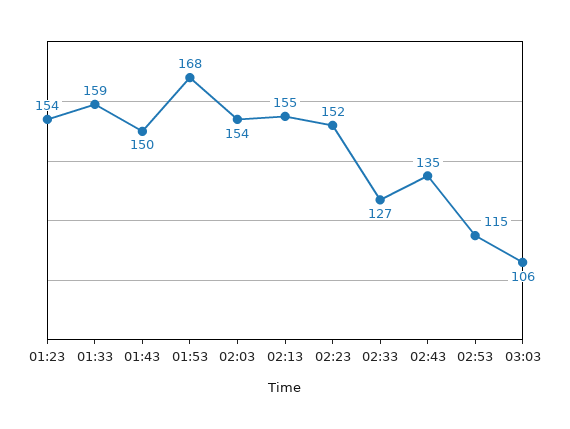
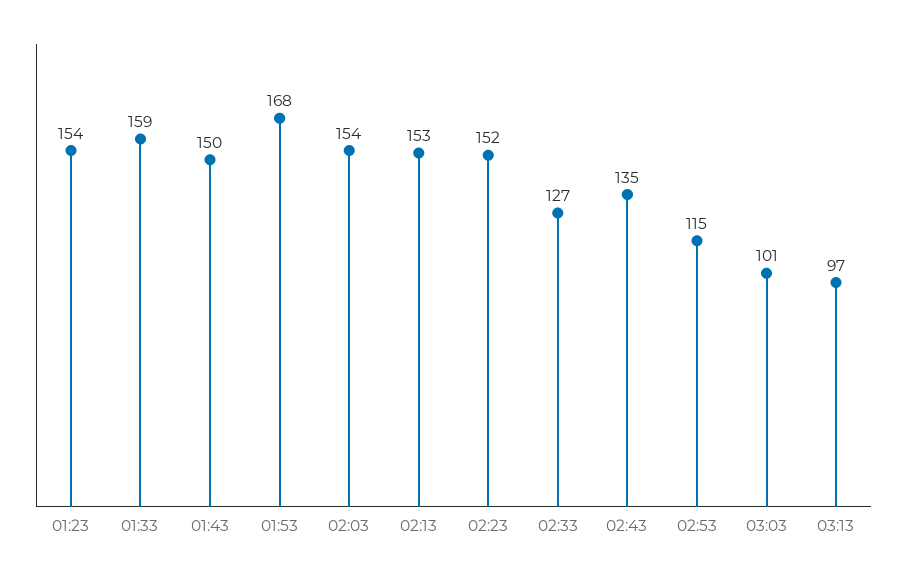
02:13: 155 -> 153
03:03: 106 -> 101
03:13: none -> 97

